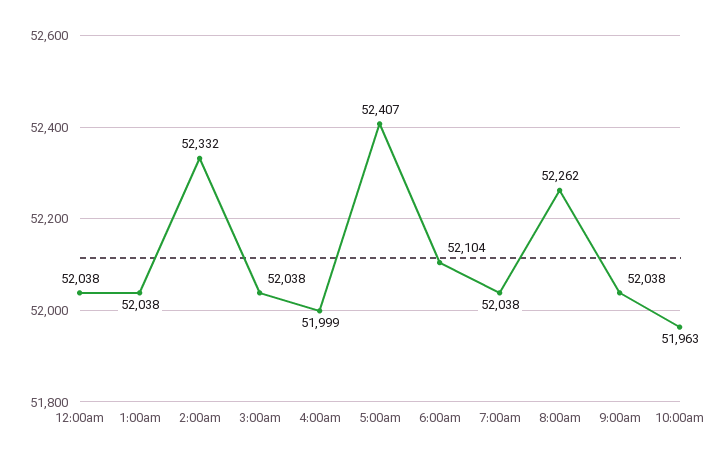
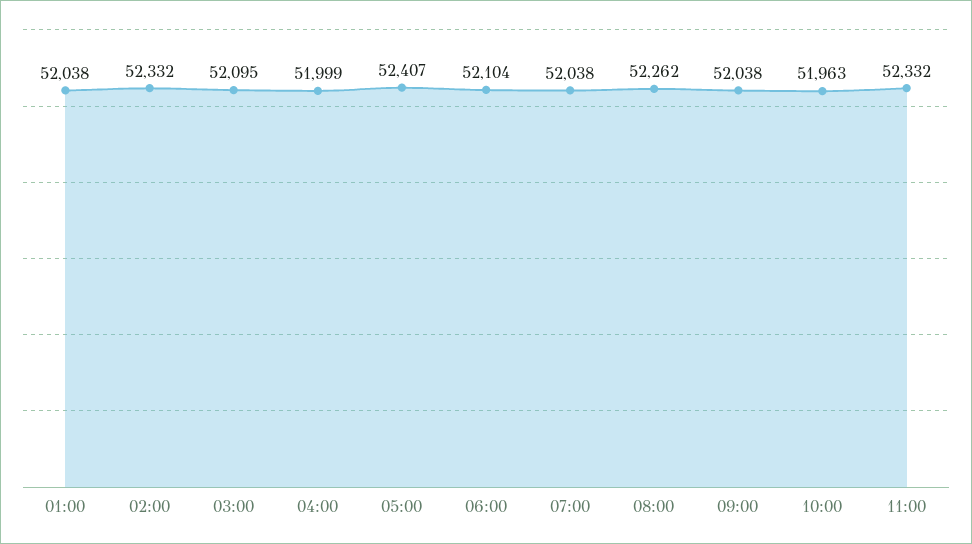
12:00am: 52038 -> none
3:00am: 52038 -> 52095
11:00: none -> 52332

